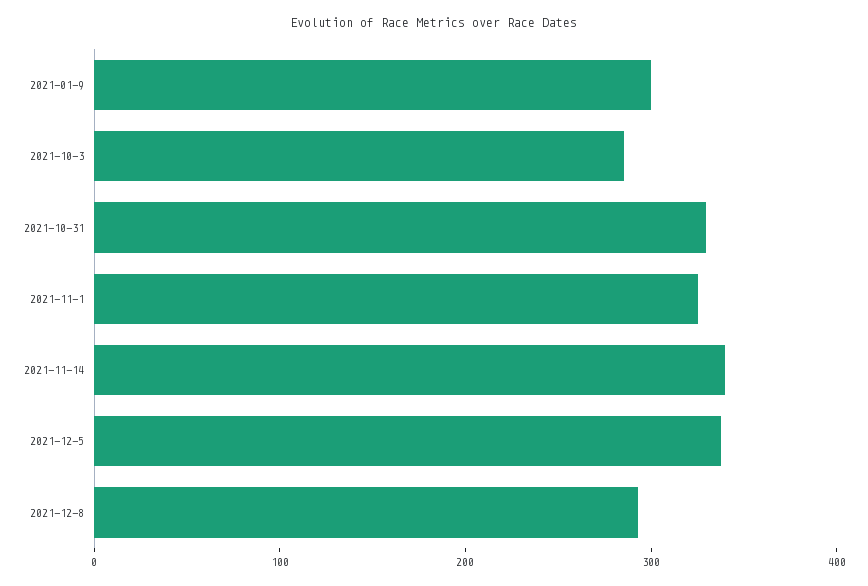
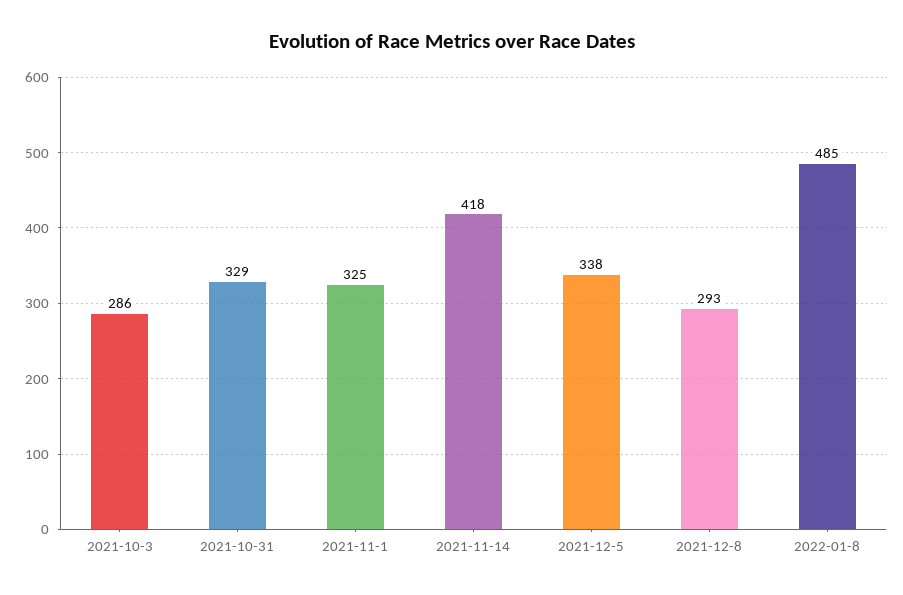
2021-01-9: 300 -> none
2021-11-14: 340 -> 418
2022-01-8: none -> 485

